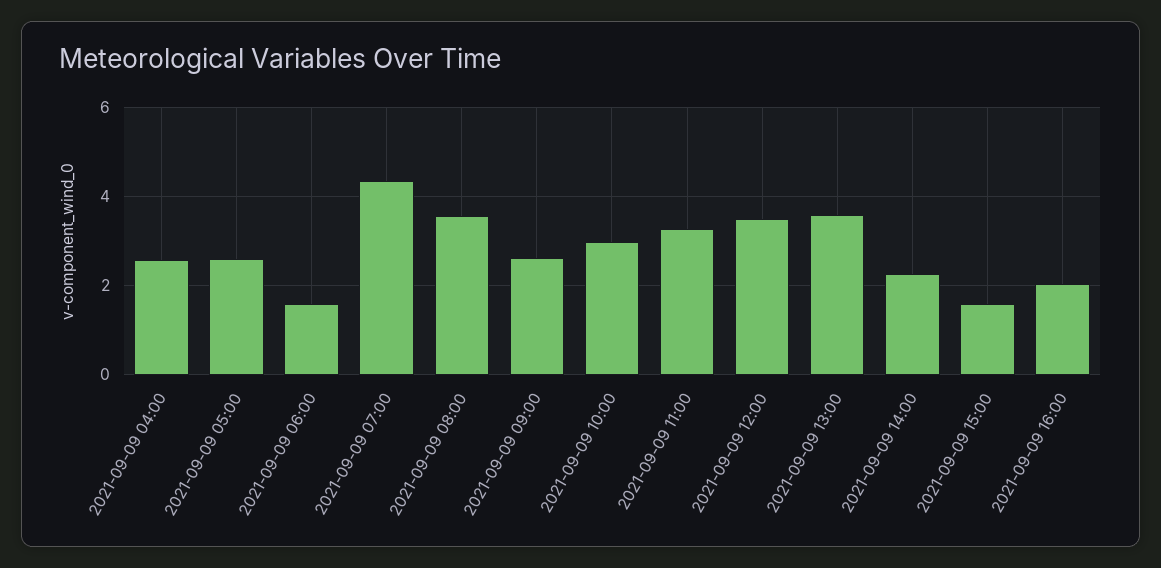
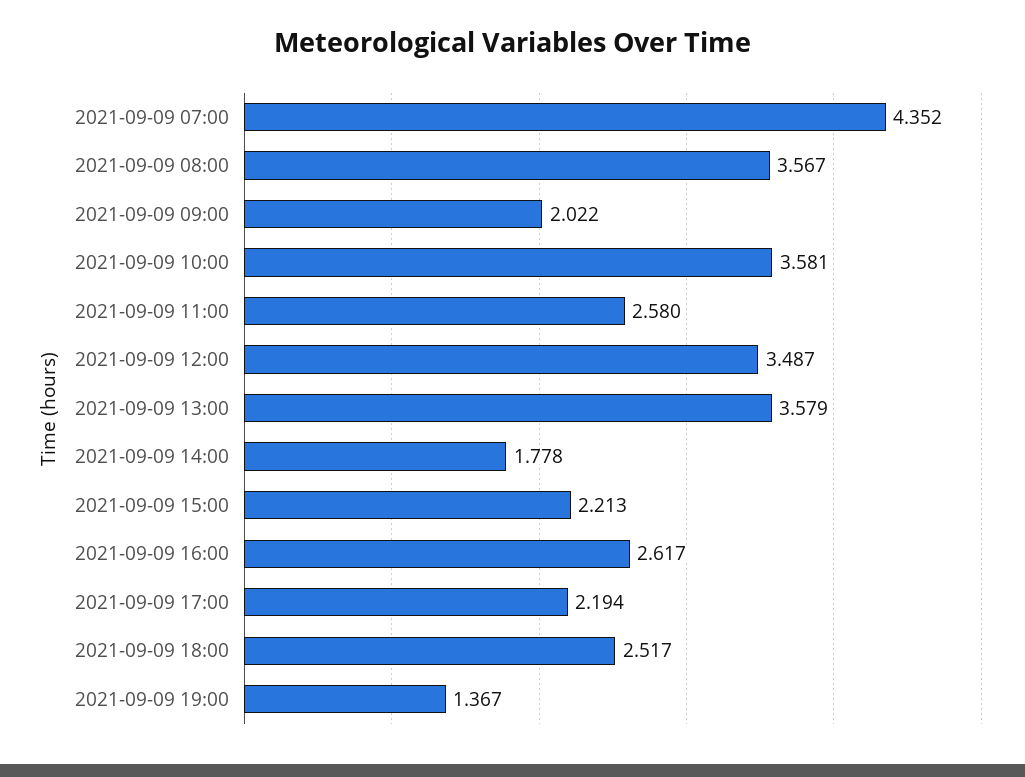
2021-09-09 04:00: 2.6 -> none
2021-09-09 05:00: 2.6 -> none
2021-09-09 06:00: 1.6 -> none
2021-09-09 09:00: 2.6 -> 2.022
2021-09-09 10:00: 3 -> 3.581
2021-09-09 11:00: 3.2 -> 2.58
2021-09-09 14:00: 2.2 -> 1.778
2021-09-09 15:00: 1.6 -> 2.213
2021-09-09 16:00: 2 -> 2.617
2021-09-09 17:00: none -> 2.194
2021-09-09 18:00: none -> 2.517
2021-09-09 19:00: none -> 1.367

